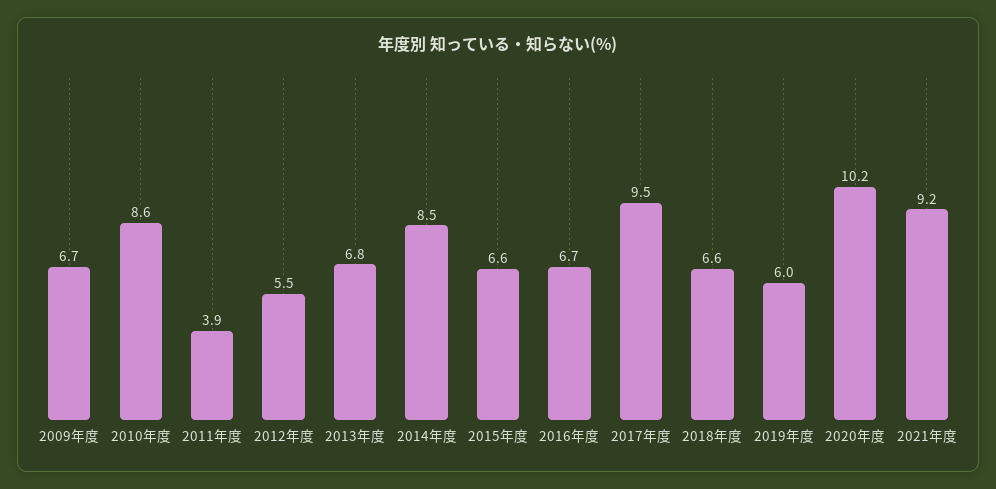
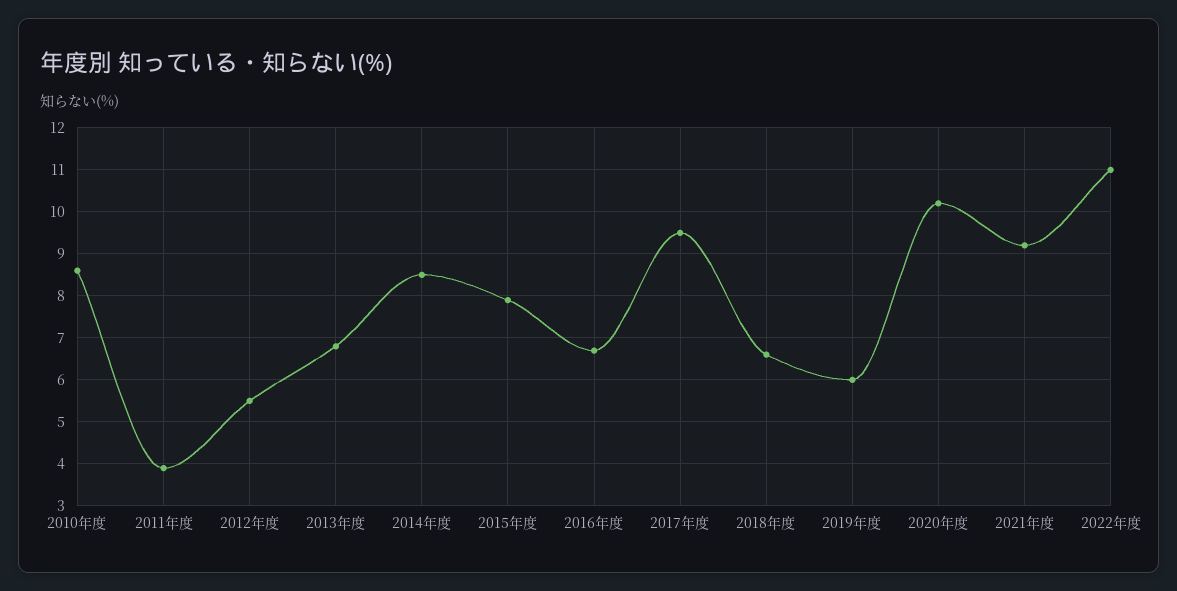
2009年度: 6.7 -> none
2015年度: 6.6 -> 8
2022年度: none -> 11

